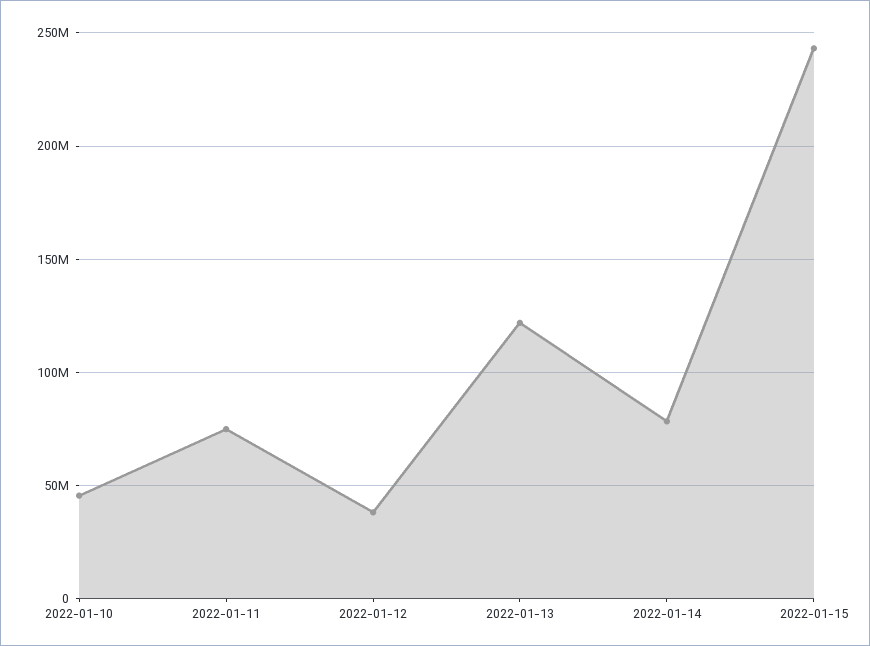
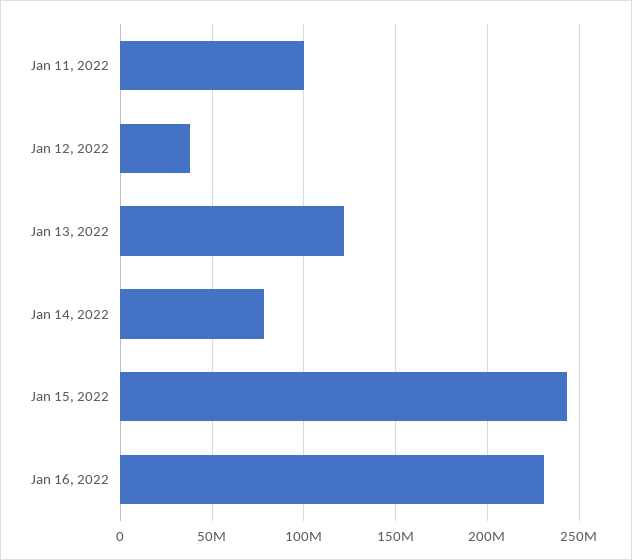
2022-01-10: 45000000 -> none
2022-01-11: 75000000 -> 100000000
Jan 16, 2022: none -> 230000000

